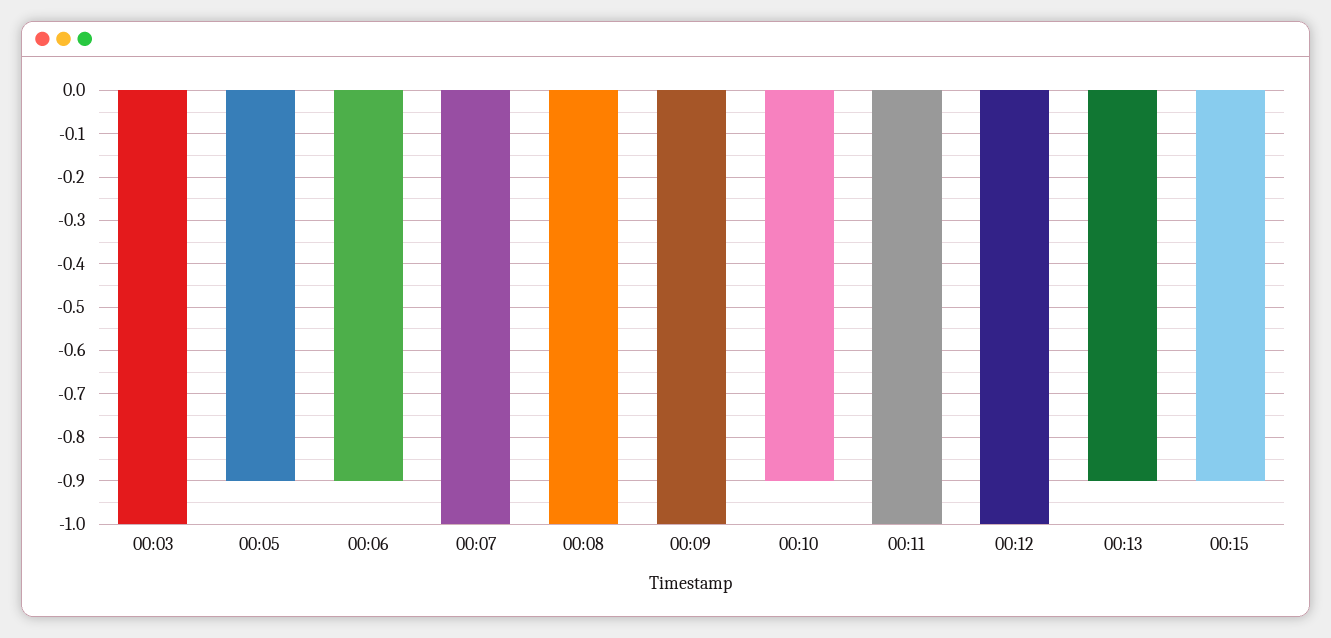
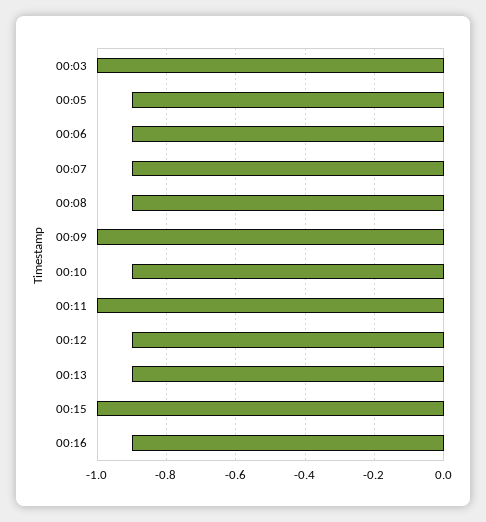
00:07: -1 -> -0.9
00:08: -1 -> -0.9
00:12: -1 -> -0.9
00:15: -0.9 -> -1
00:16: none -> -0.9

